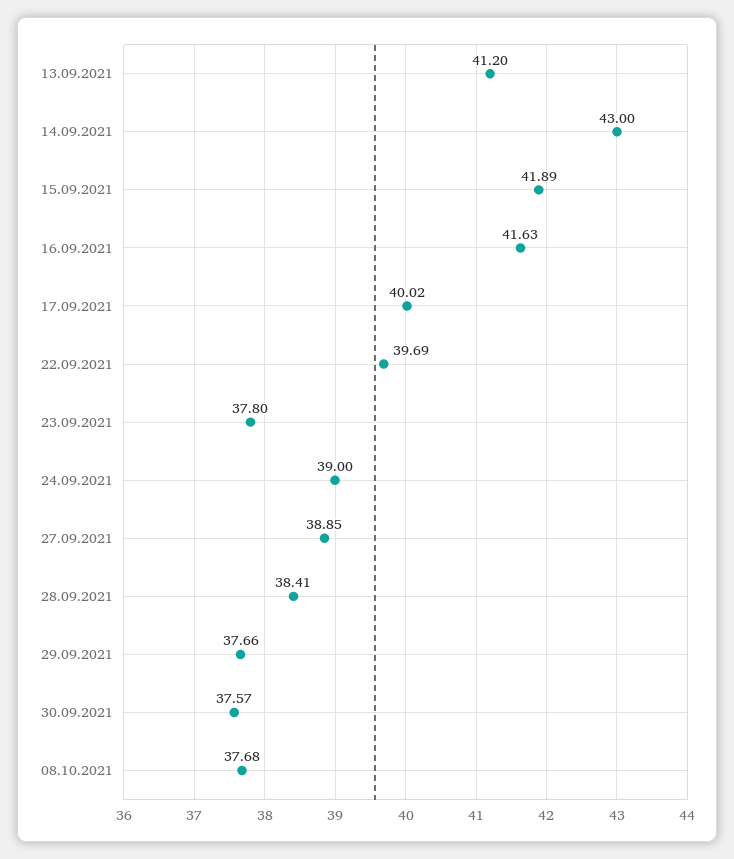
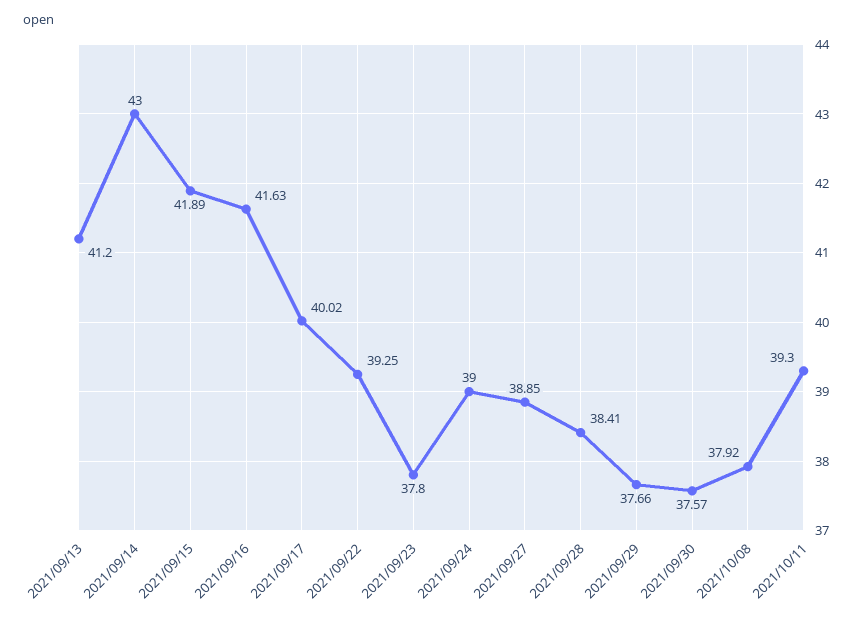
22.09.2021: 39.69 -> 39.25
08.10.2021: 37.68 -> 37.92
2021/10/11: none -> 39.3

